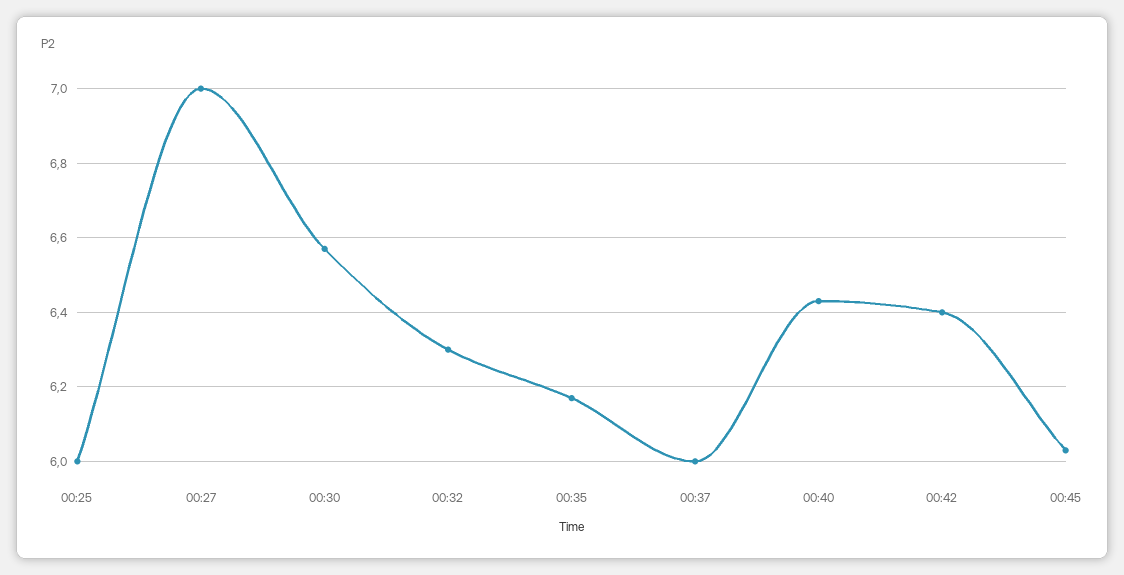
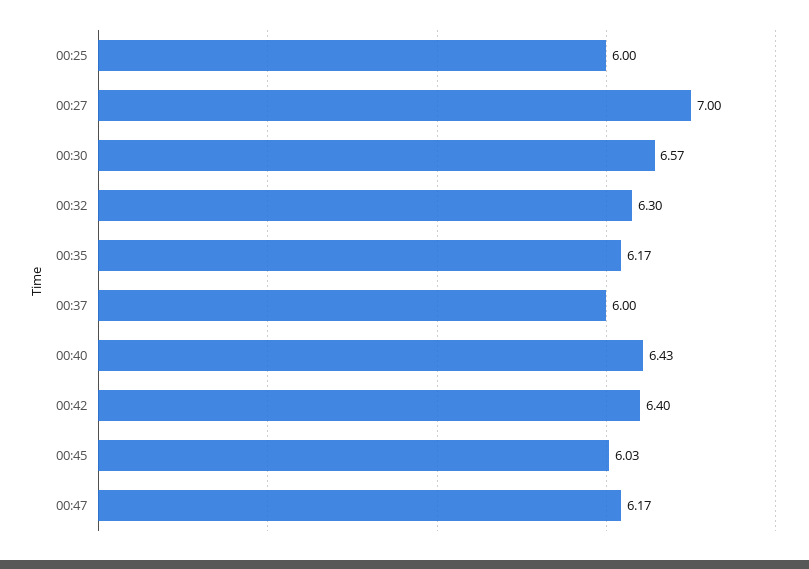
00:47: none -> 6.17

